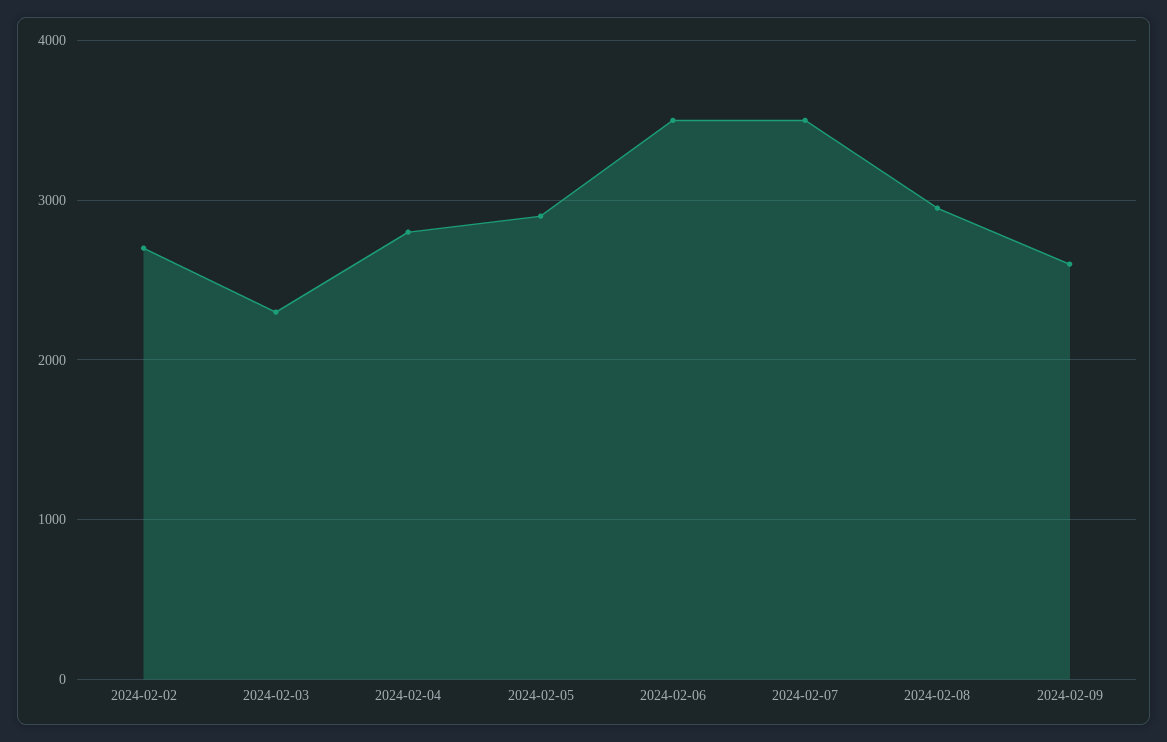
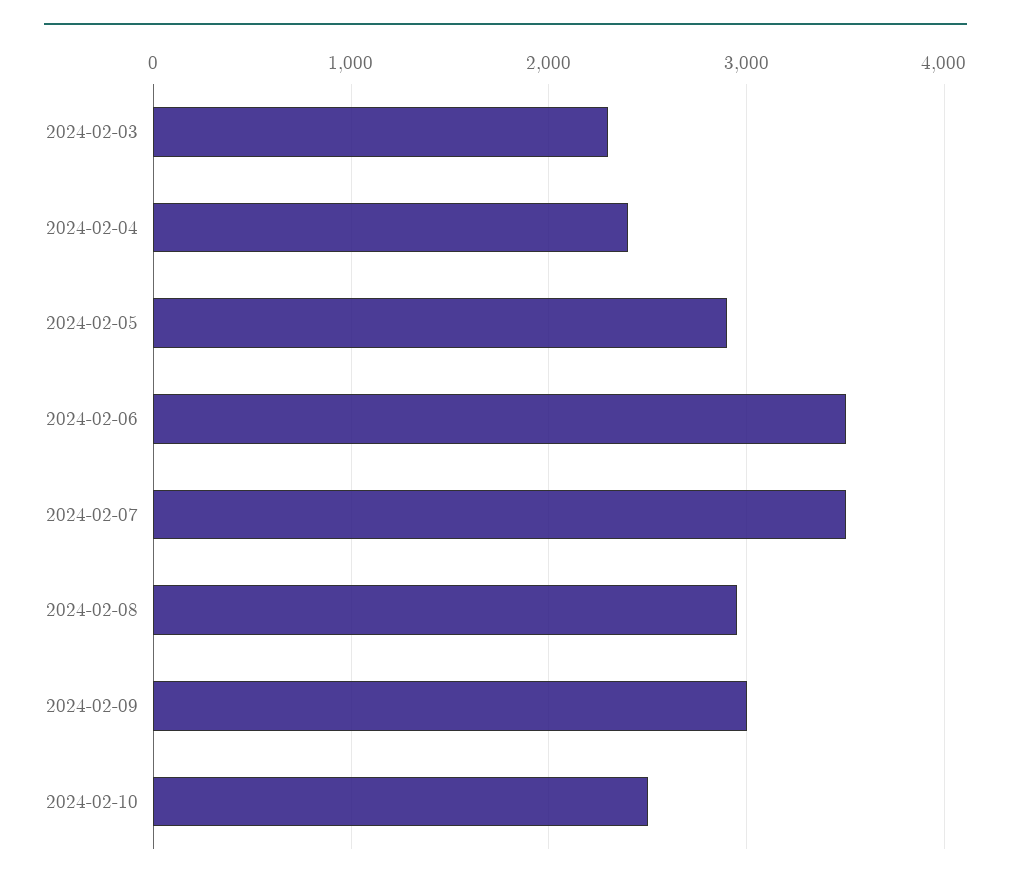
2024-02-02: 2700 -> none
2024-02-04: 2800 -> 2400
2024-02-09: 2600 -> 3000
2024-02-10: none -> 2500

